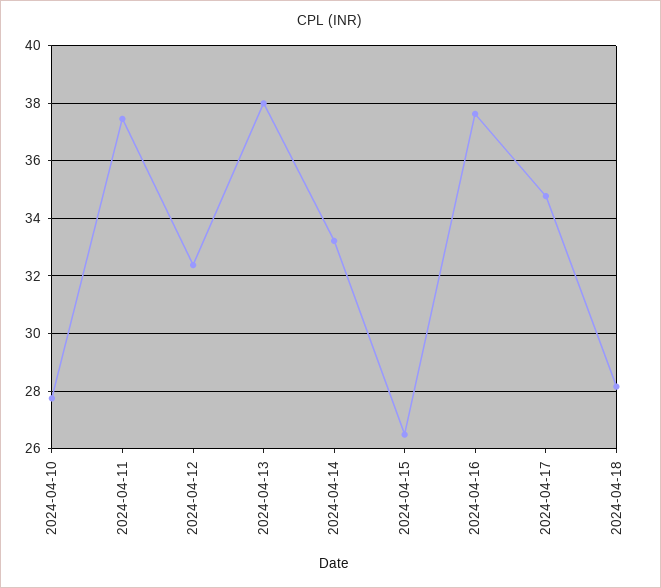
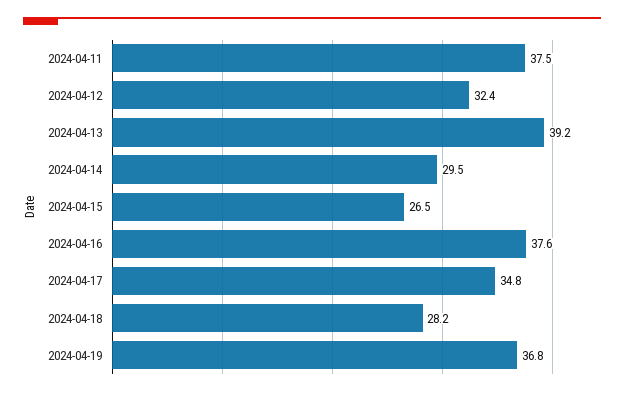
2024-04-10: 27.75 -> none
2024-04-13: 38 -> 39.2
2024-04-14: 33.25 -> 29.5
2024-04-19: none -> 36.8

